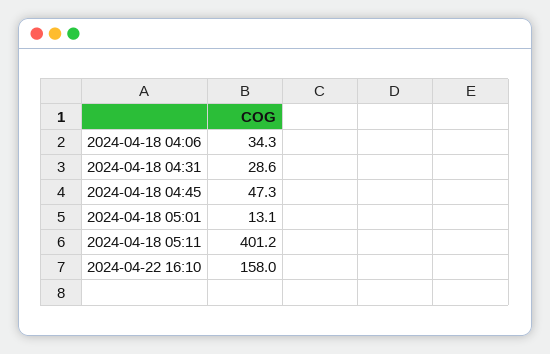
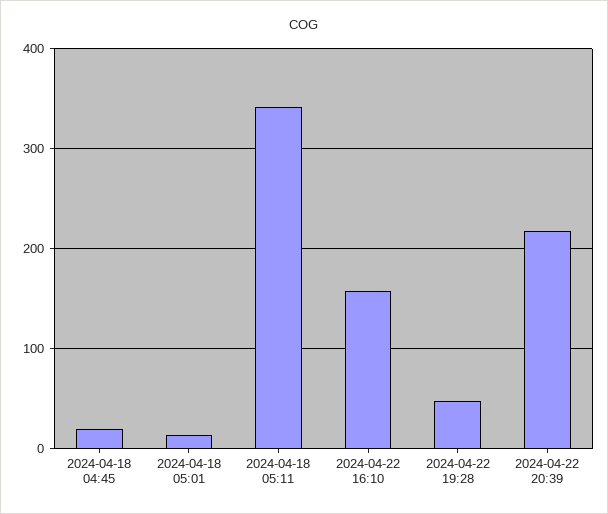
2024-04-18 04:06: 34.3 -> none
2024-04-18 04:31: 28.6 -> none
2024-04-18 04:45: 47.3 -> 20
2024-04-18 05:11: 401.2 -> 340
2024-04-22 19:28: none -> 50
2024-04-22 20:39: none -> 220

